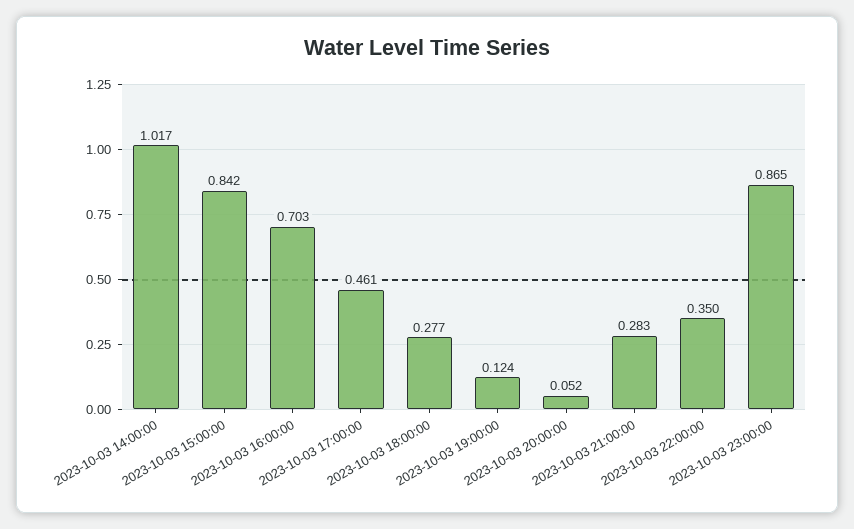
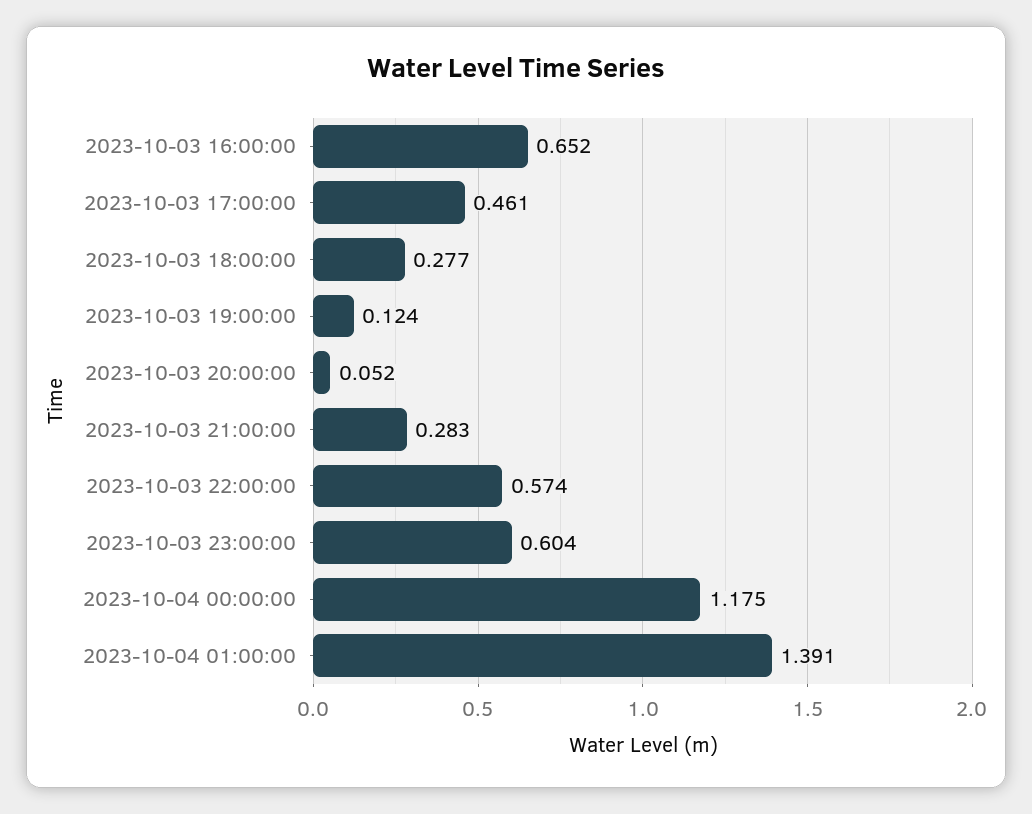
2023-10-03 14:00:00: 1.017 -> none
2023-10-03 15:00:00: 0.842 -> none
2023-10-03 16:00:00: 0.703 -> 0.652
2023-10-03 22:00:00: 0.35 -> 0.574
2023-10-03 23:00:00: 0.865 -> 0.604
2023-10-04 00:00:00: none -> 1.175
2023-10-04 01:00:00: none -> 1.391

